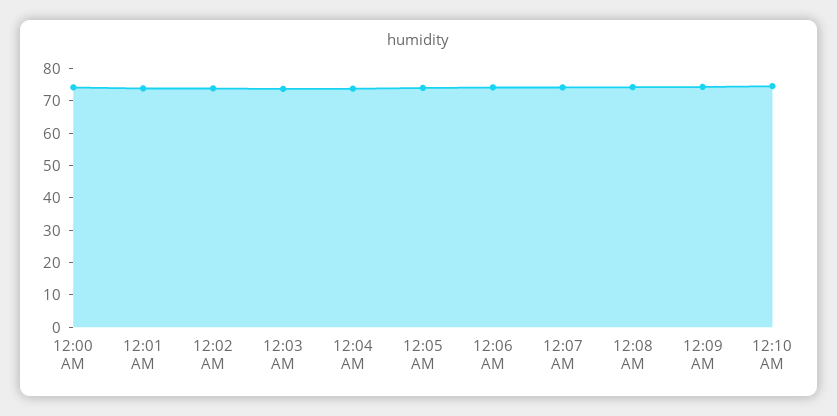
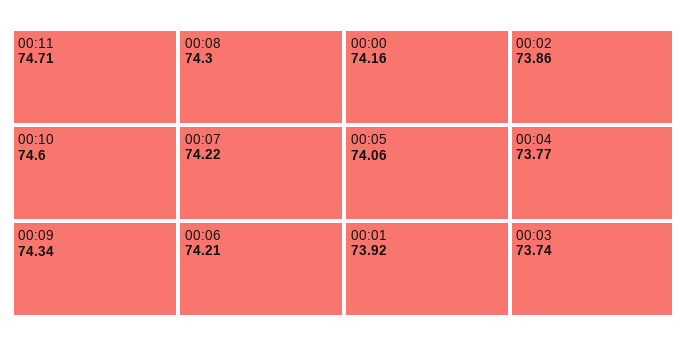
00:11: none -> 74.71

